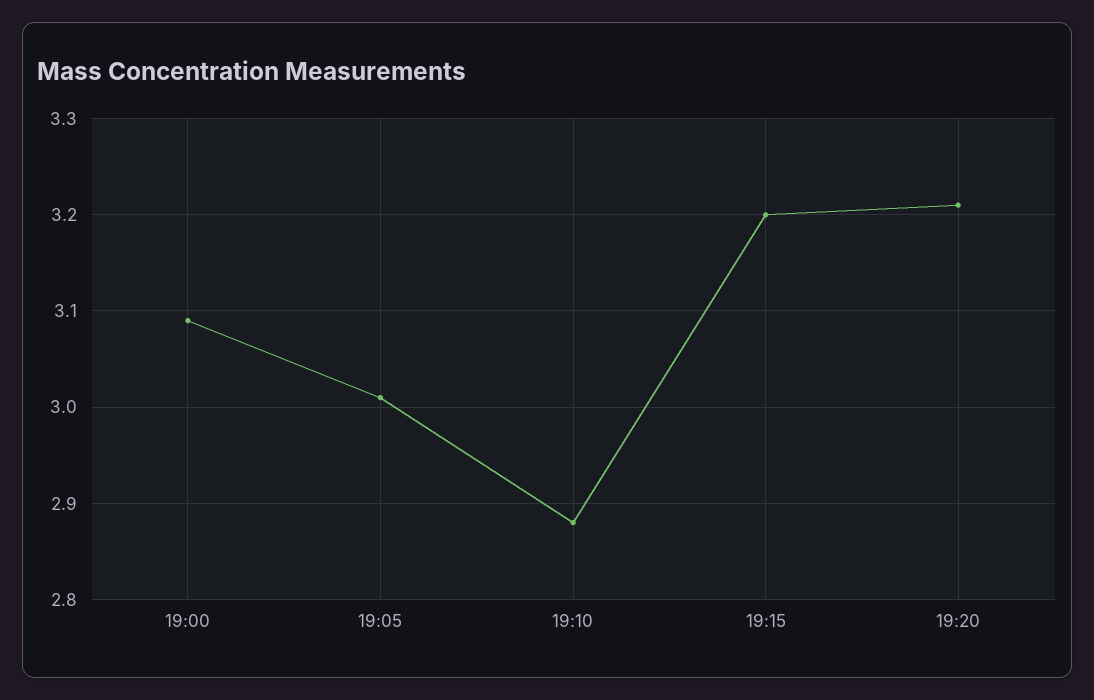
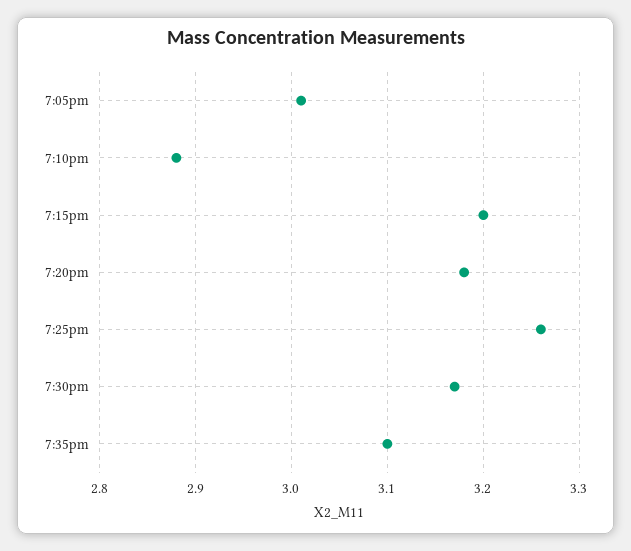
19:00: 3.09 -> none
19:20: 3.21 -> 3.18
7:25pm: none -> 3.26
7:30pm: none -> 3.17
7:35pm: none -> 3.1

